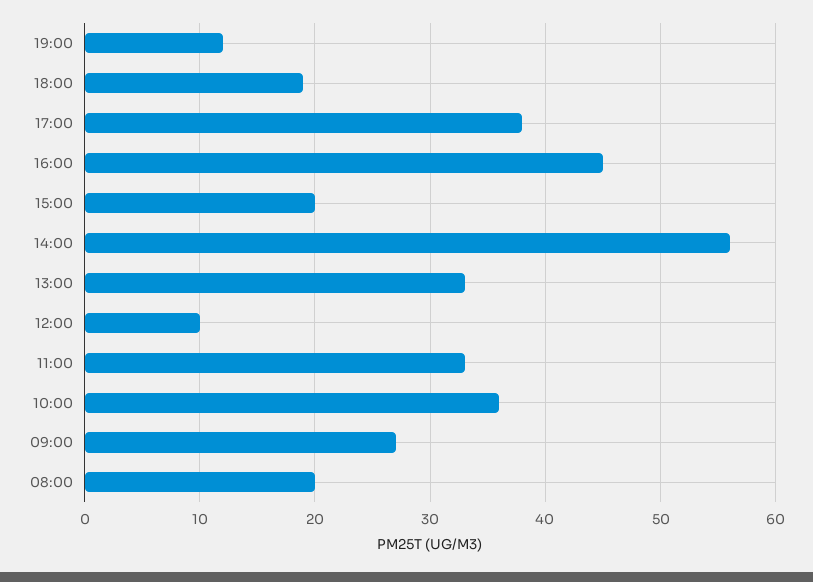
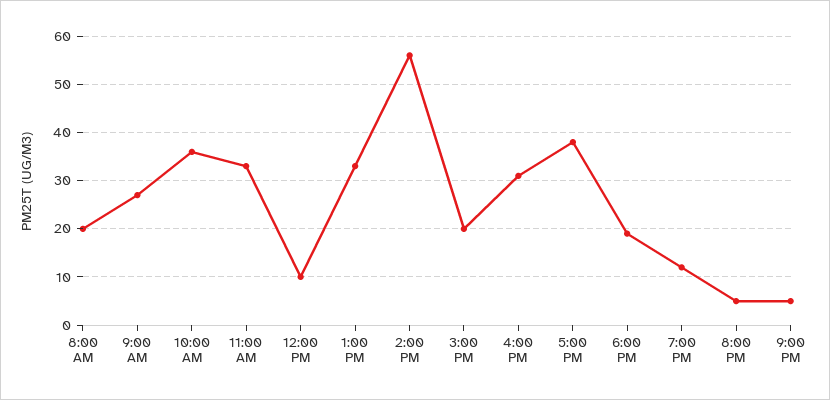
16:00: 45 -> 30
8:00 PM: none -> 5
9:00 PM: none -> 5

